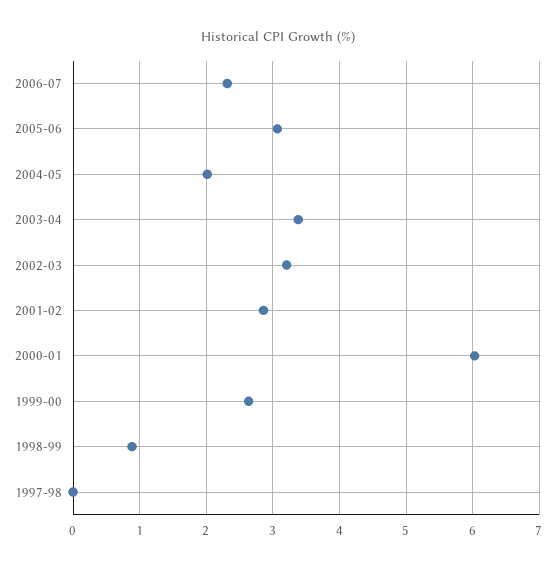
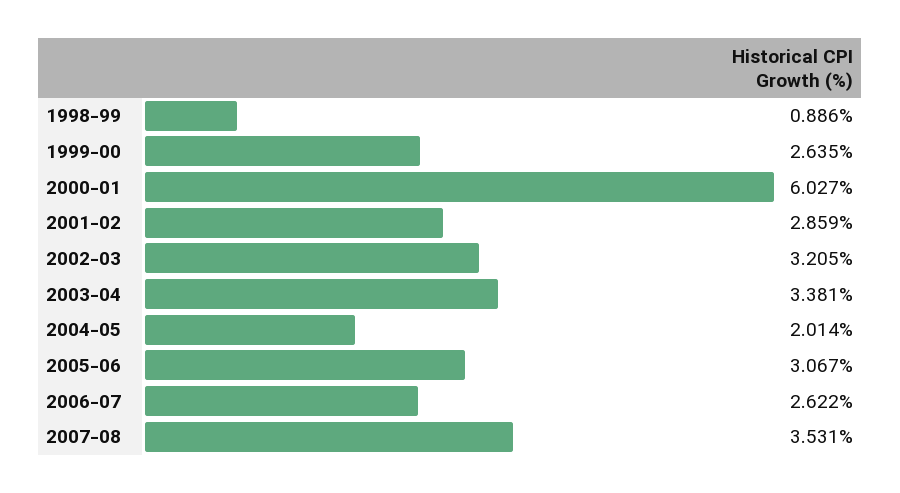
2006-07: 2.3 -> 2.622
1997-98: 0 -> none
2007-08: none -> 3.531

